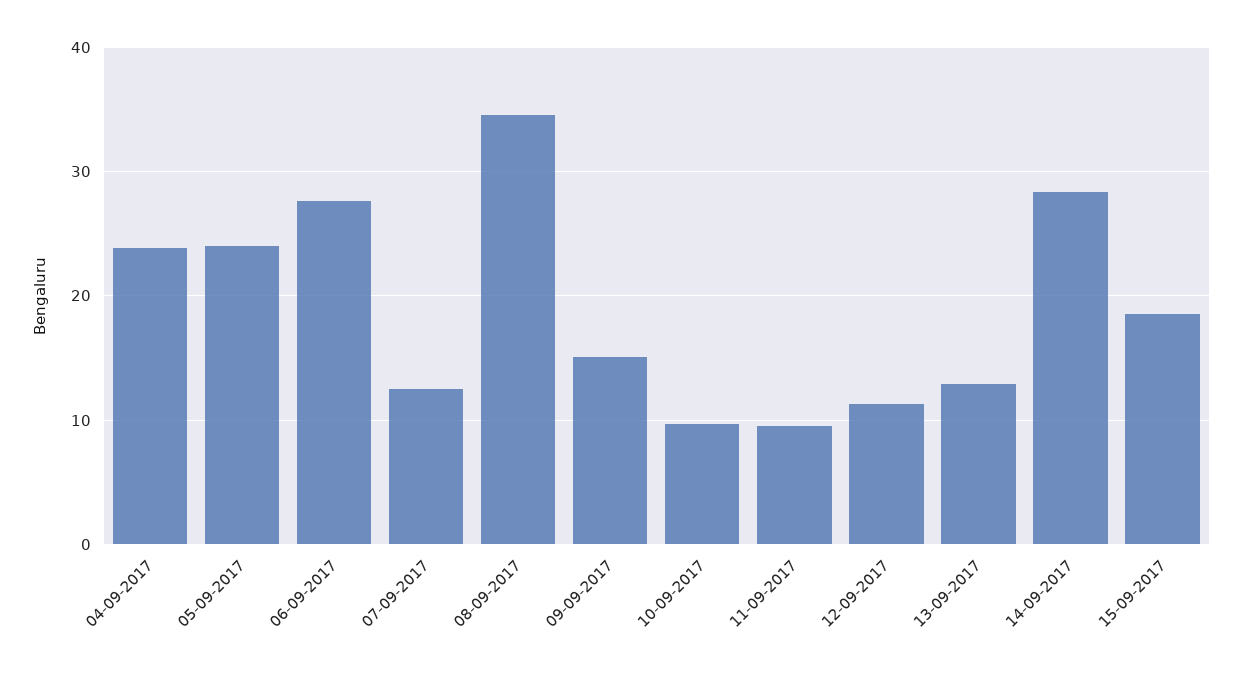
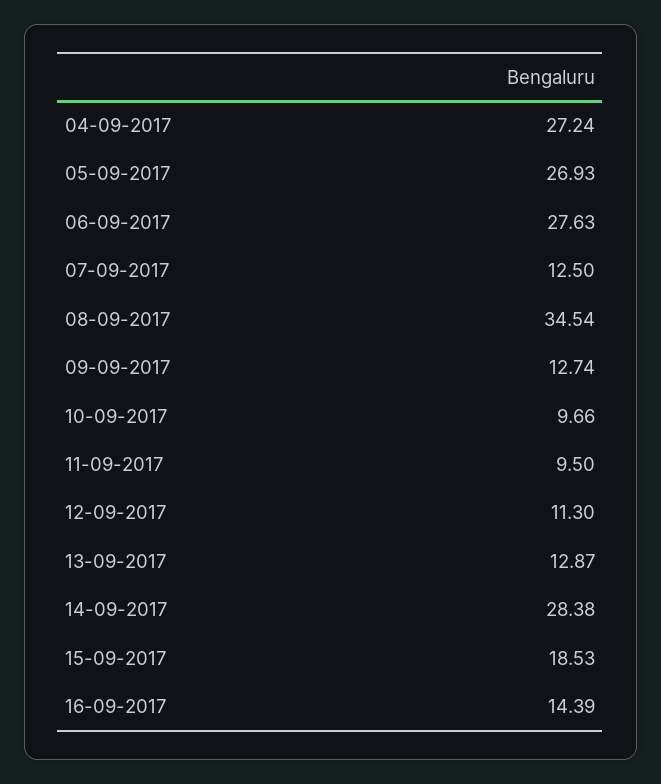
04-09-2017: 24 -> 27.24
05-09-2017: 24 -> 26.93
09-09-2017: 15 -> 12.74
16-09-2017: none -> 14.39

